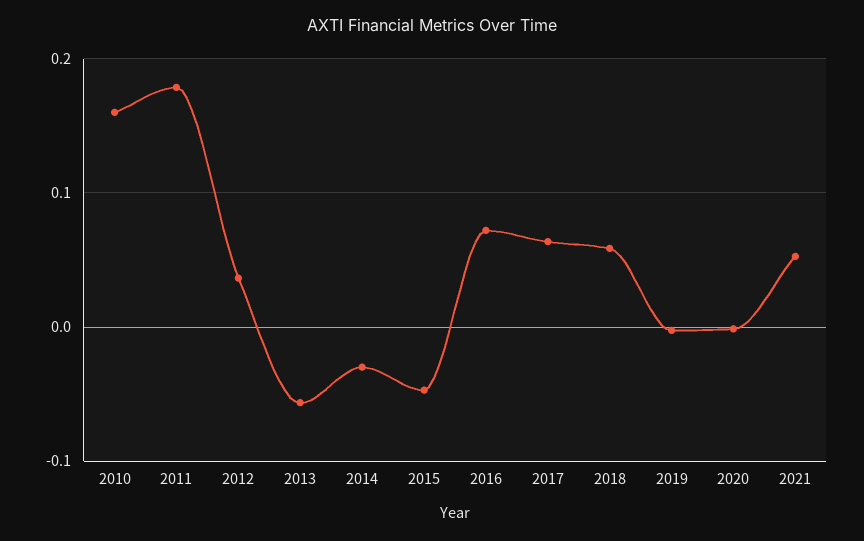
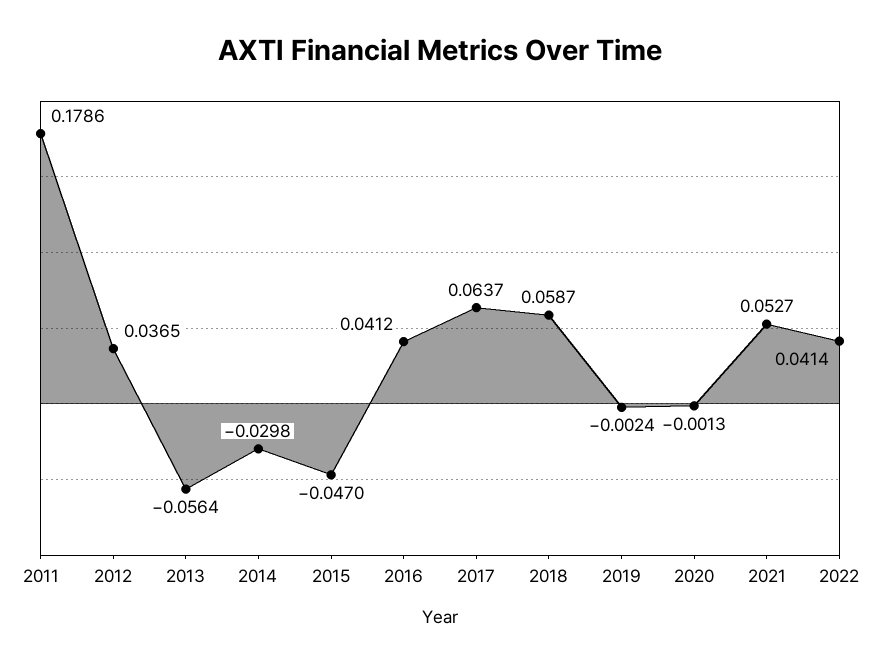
2010: 0.16 -> none
2016: 0.07 -> 0.0412
2022: none -> 0.0414

